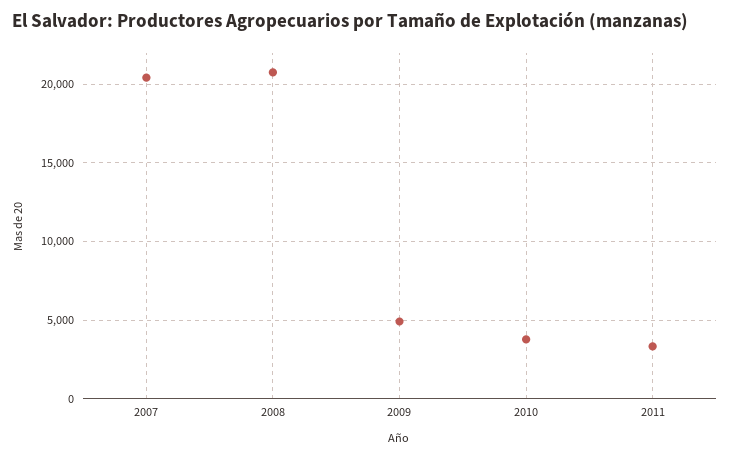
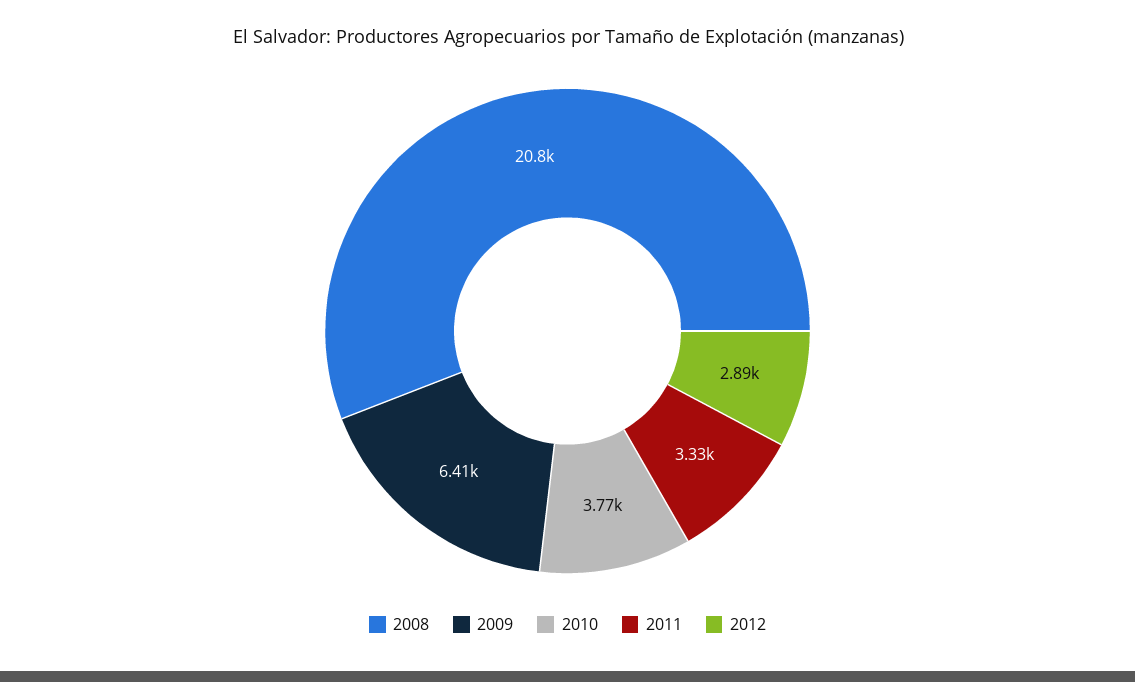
2007: 20500 -> none
2009: 5000 -> 6410
2012: none -> 2890

